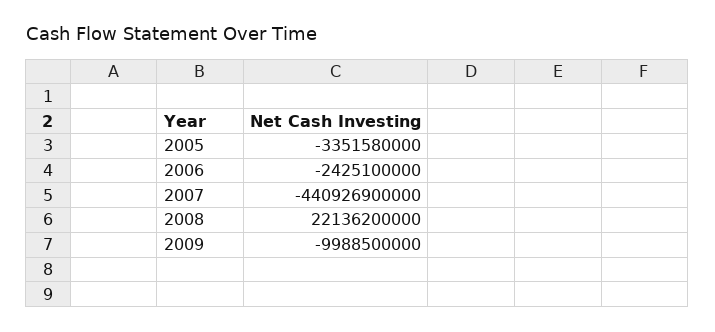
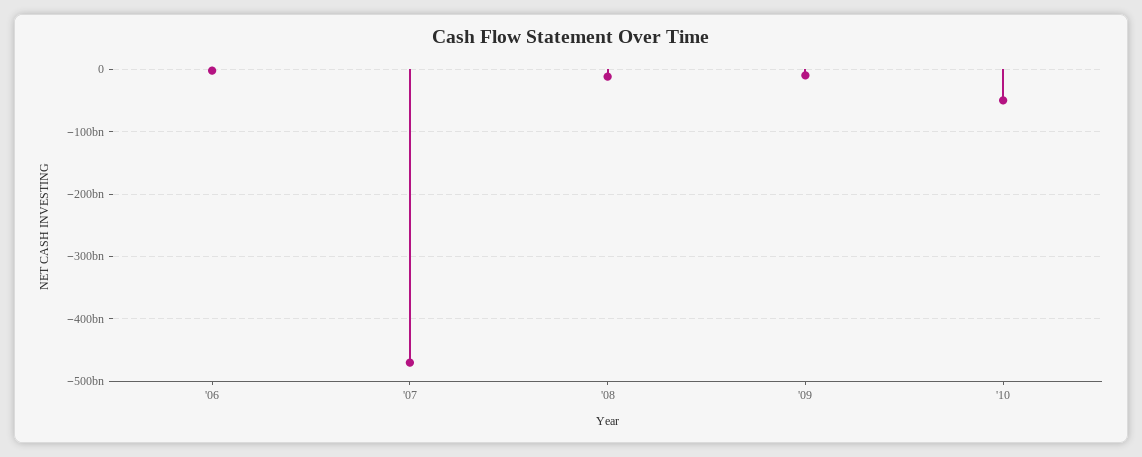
2005: -3351580000 -> none
2007: -440926900000 -> -470000000000
2008: 22136200000 -> -10000000000
'10: none -> -50000000000

